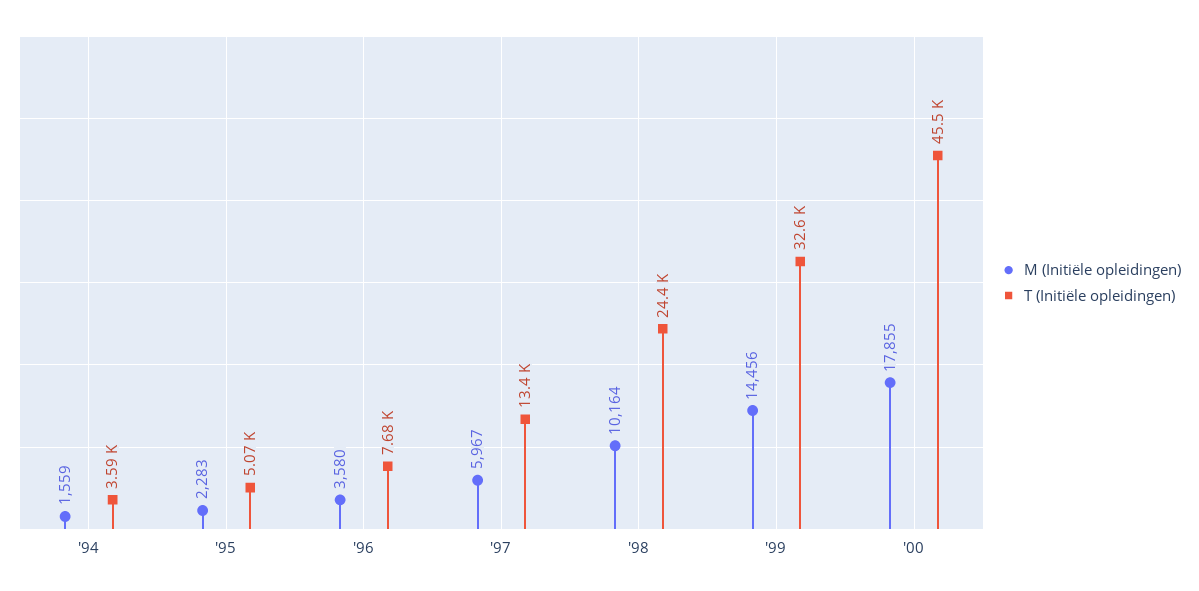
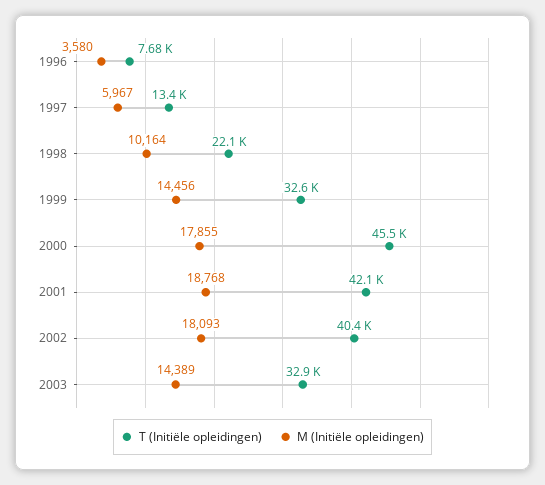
M (Initiële opleidingen), '94: 1559 -> none
T (Initiële opleidingen), '94: 3590 -> none
M (Initiële opleidingen), '95: 2283 -> none
T (Initiële opleidingen), '95: 5070 -> none
T (Initiële opleidingen), '98: 24400 -> 22100
T (Initiële opleidingen), 2001: none -> 42100
M (Initiële opleidingen), 2001: none -> 18768
T (Initiële opleidingen), 2002: none -> 40400
M (Initiële opleidingen), 2002: none -> 18093
T (Initiële opleidingen), 2003: none -> 32900
M (Initiële opleidingen), 2003: none -> 14389

